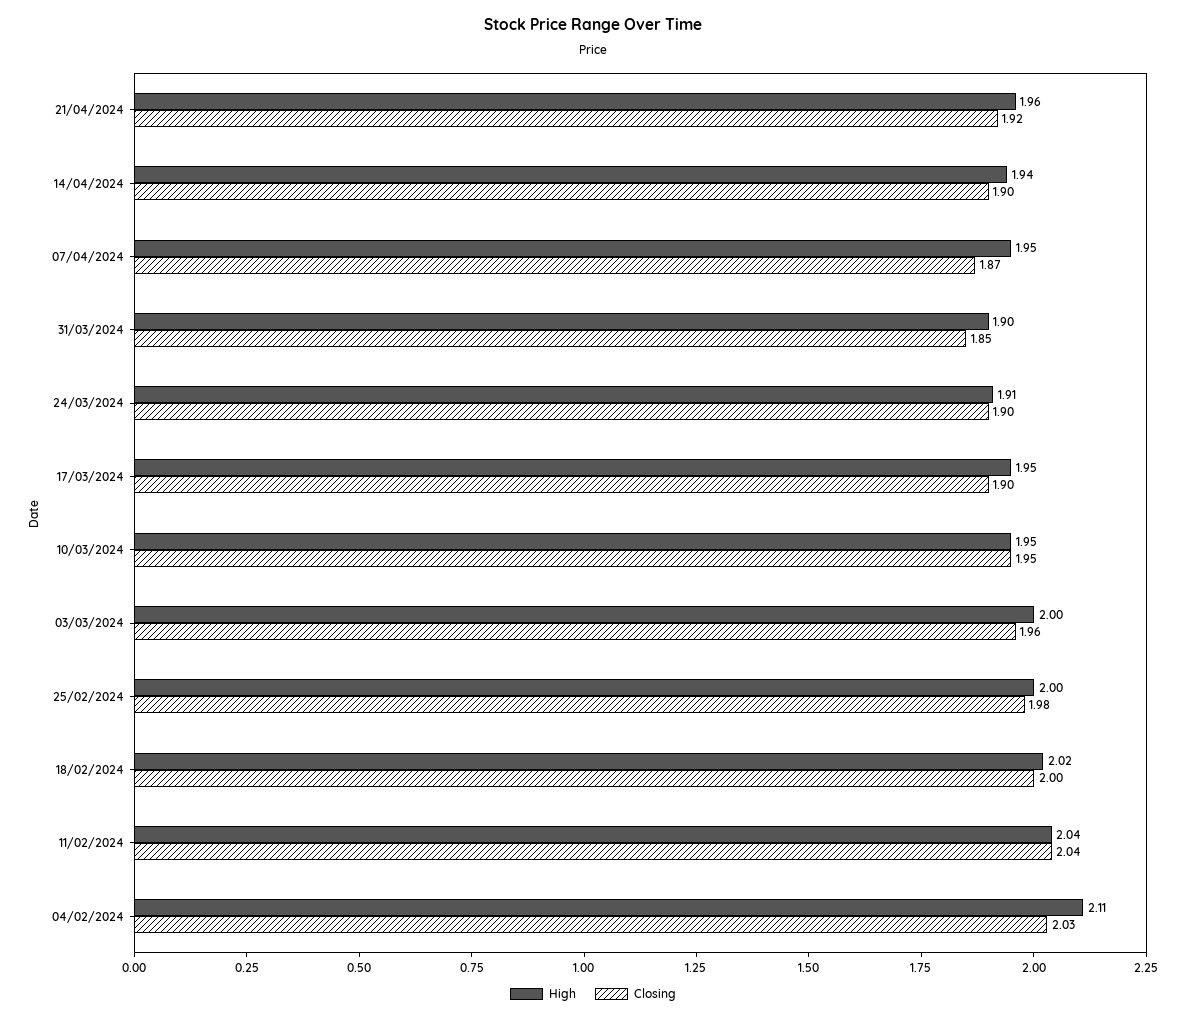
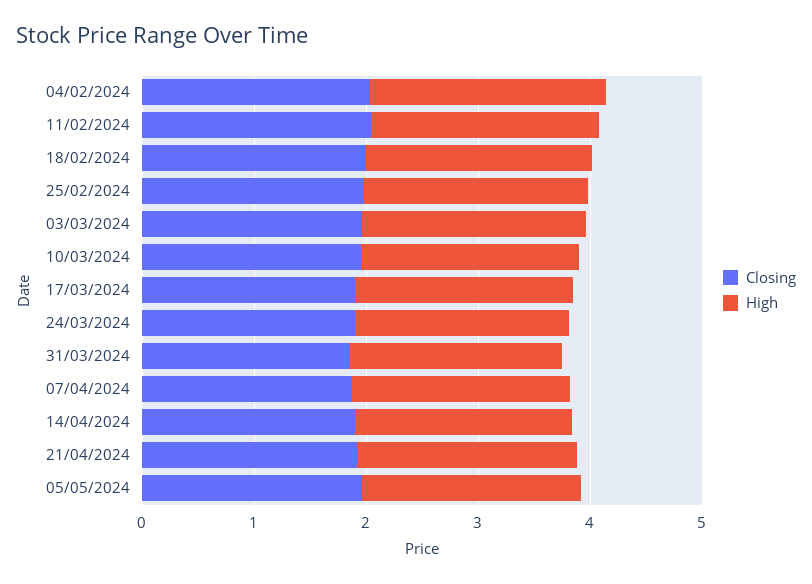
Closing, 05/05/2024: none -> 2
High, 05/05/2024: none -> 2

